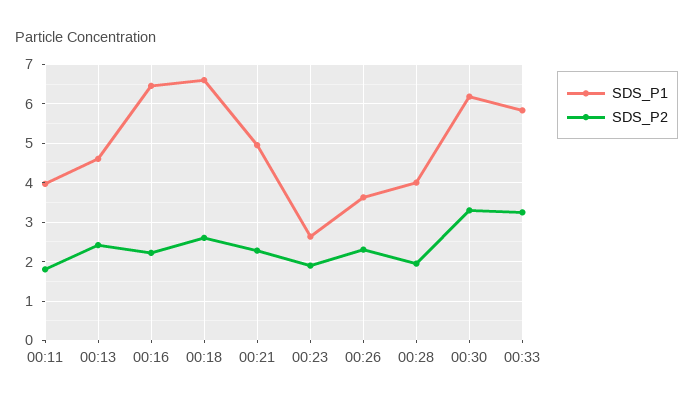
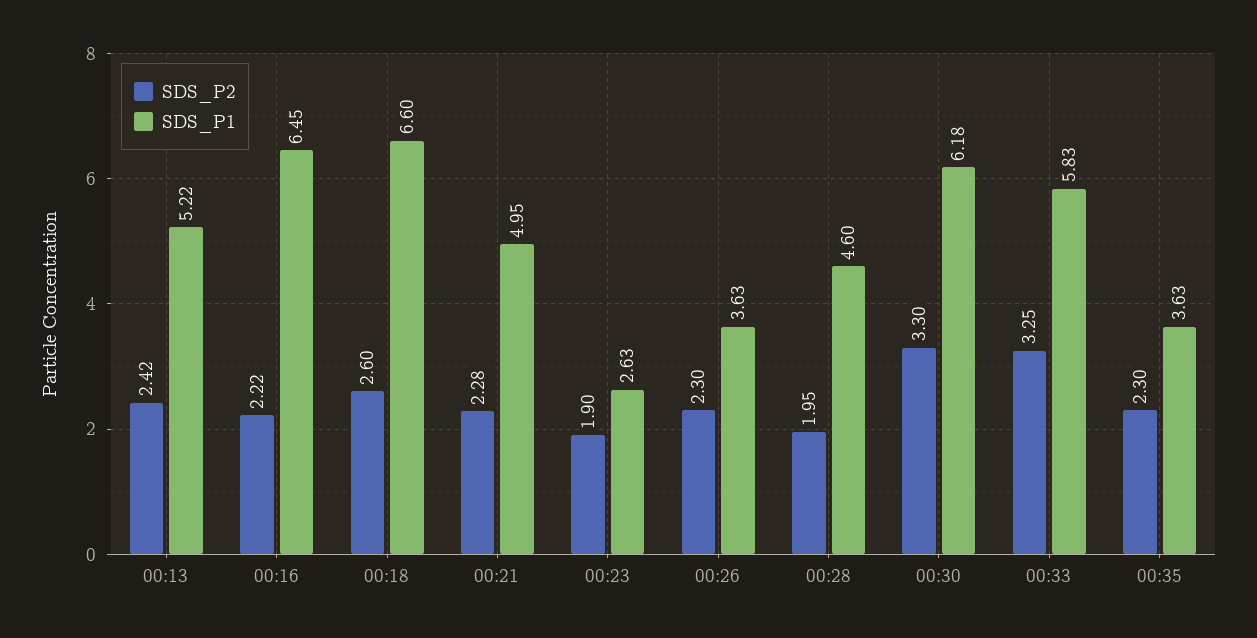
SDS_P1, 00:11: 4 -> none
SDS_P2, 00:11: 1.8 -> none
SDS_P1, 00:13: 4.6 -> 5.22
SDS_P1, 00:28: 4 -> 4.6
SDS_P2, 00:35: none -> 2.3
SDS_P1, 00:35: none -> 3.63

